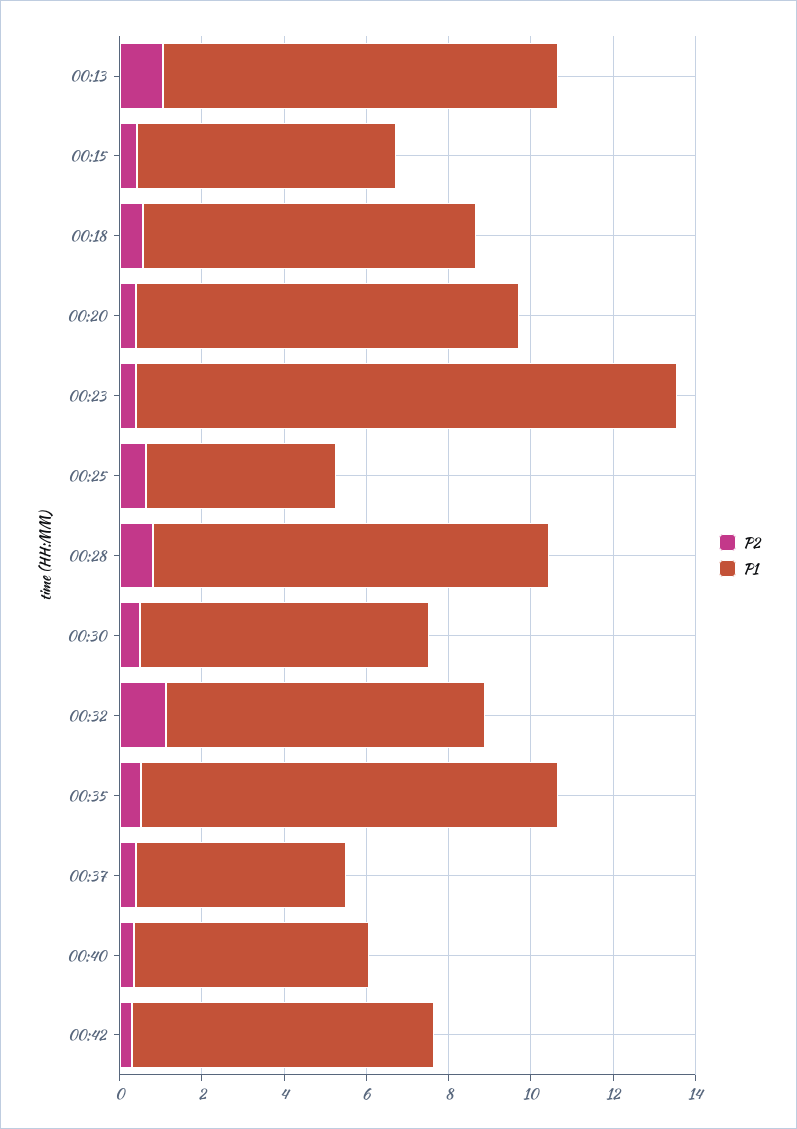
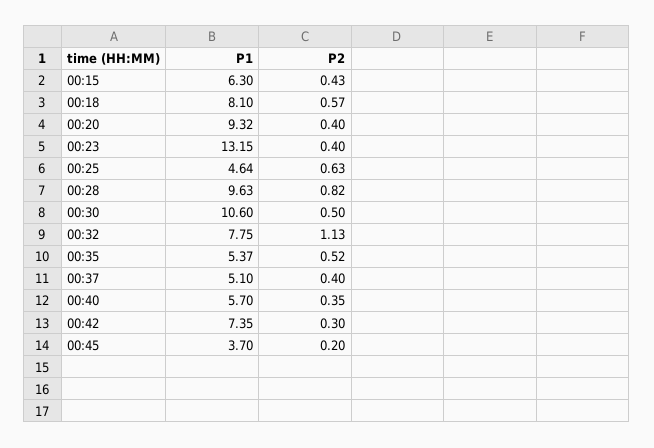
P2, 00:13: 1 -> none
P1, 00:13: 9.5 -> none
P1, 00:30: 7 -> 10.6
P1, 00:35: 10 -> 5.37
P1, 00:45: none -> 3.7
P2, 00:45: none -> 0.2

